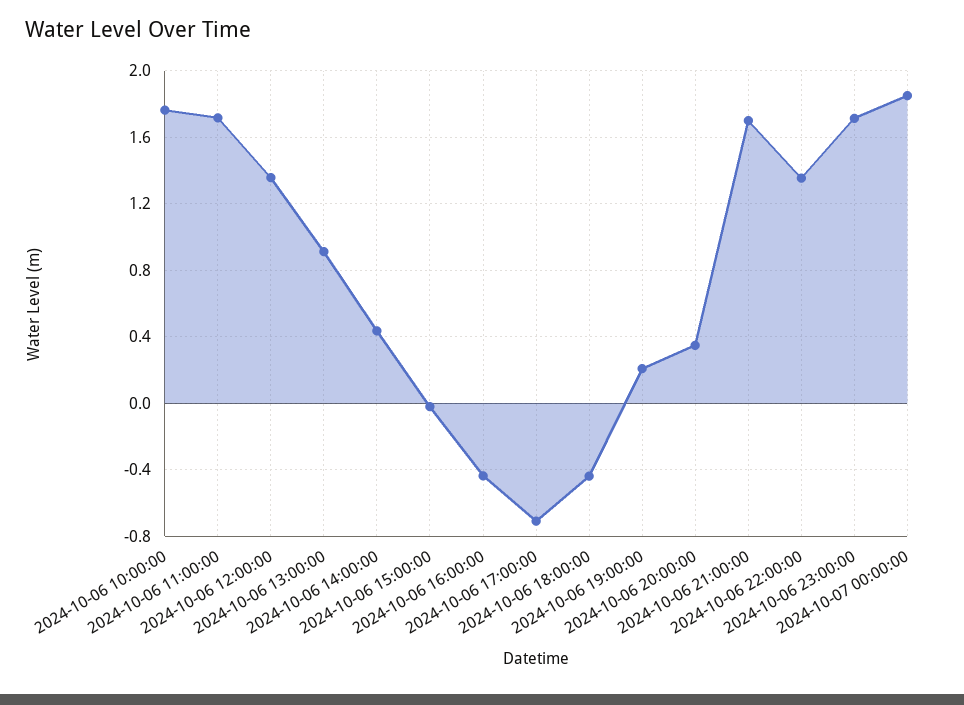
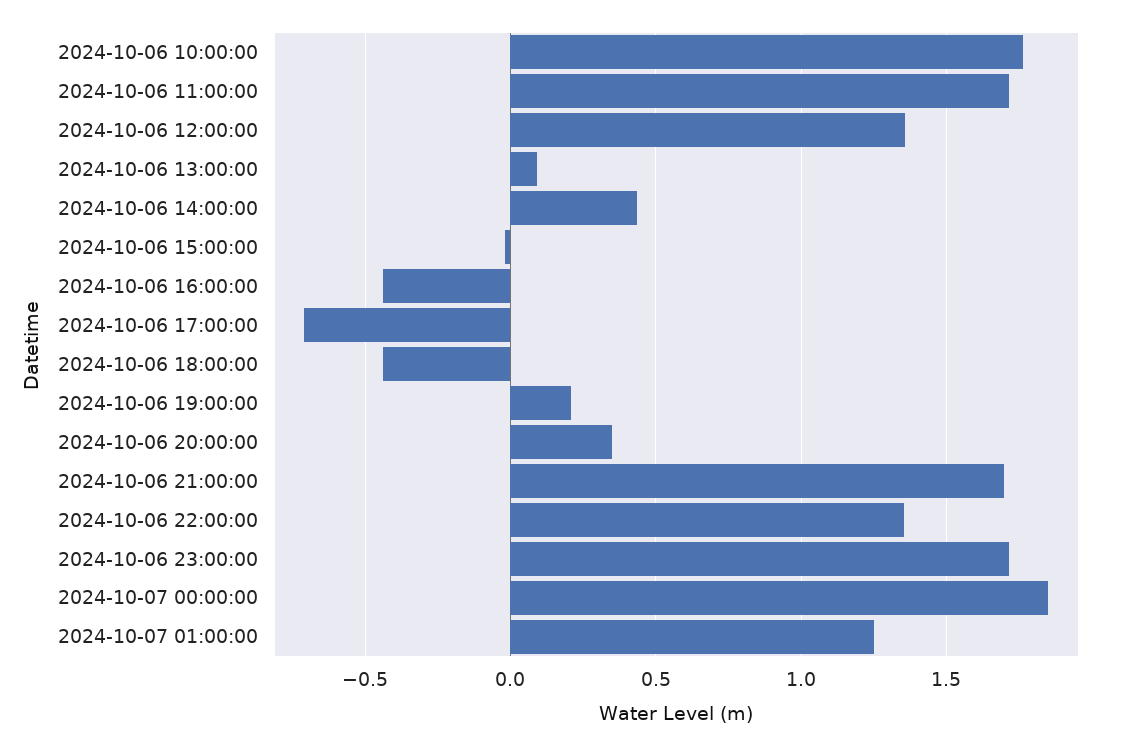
2024-10-06 13:00:00: 0.9 -> 0.1
2024-10-07 01:00:00: none -> 1.25

